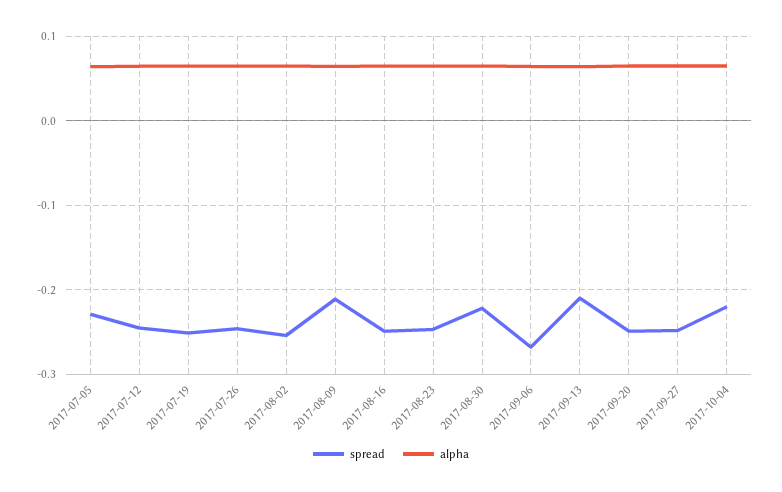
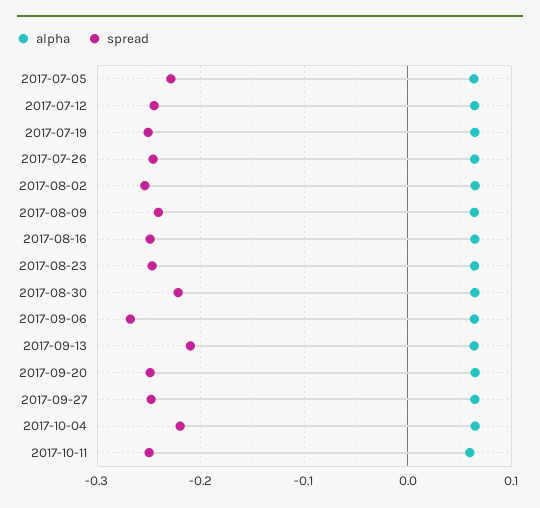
spread, 2017-08-09: -0.21 -> -0.24
alpha, 2017-10-11: none -> 0.06
spread, 2017-10-11: none -> -0.25

